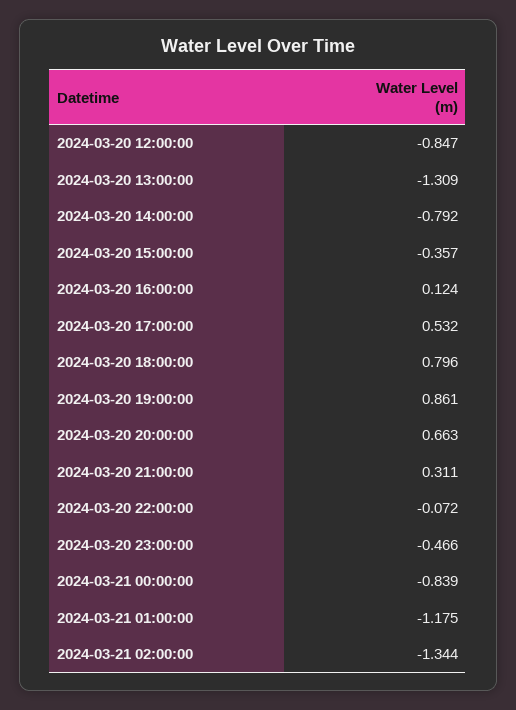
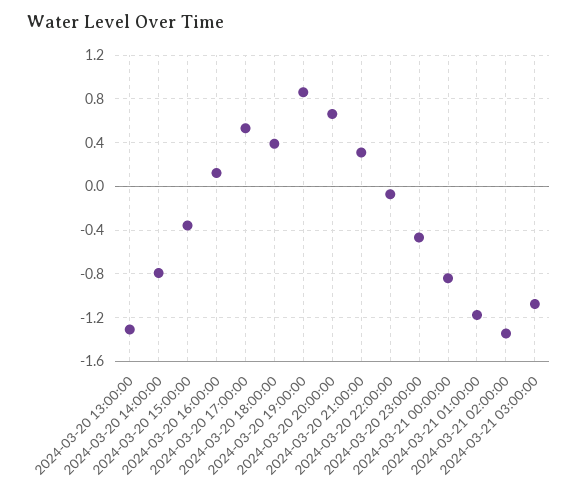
2024-03-20 12:00:00: -0.847 -> none
2024-03-20 18:00:00: 0.796 -> 0.4
2024-03-21 03:00:00: none -> -1.1

